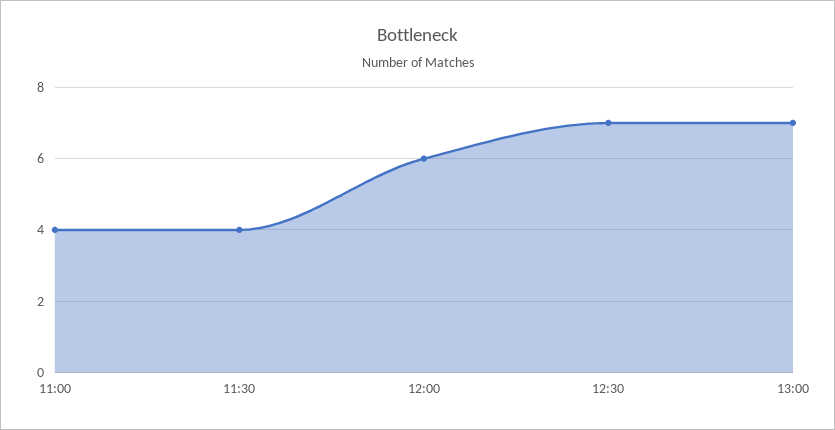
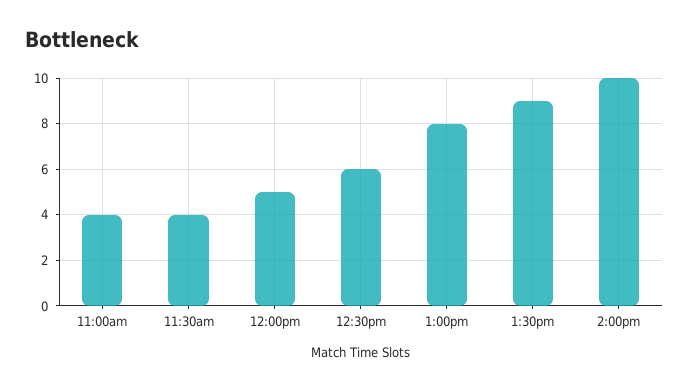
12:00: 6 -> 5
12:30: 7 -> 6
13:00: 7 -> 8
1:30pm: none -> 9
2:00pm: none -> 10

